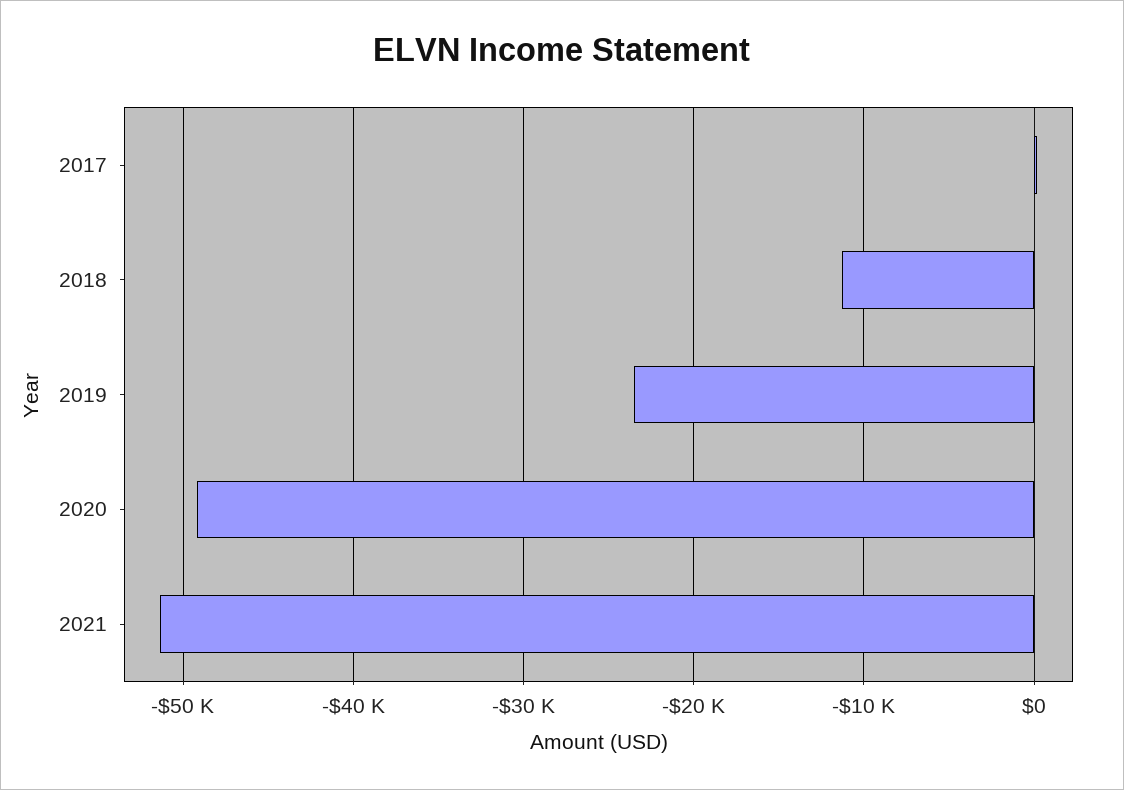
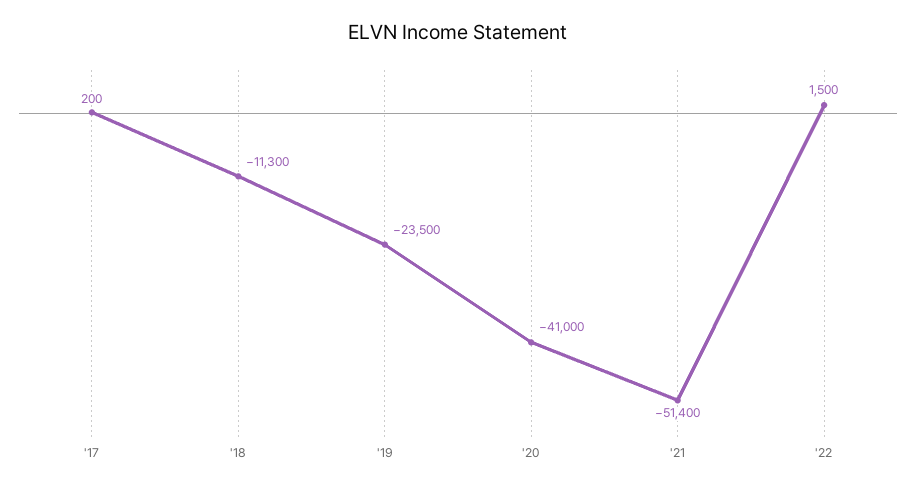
2020: -49000 -> -41000
'22: none -> 1500

